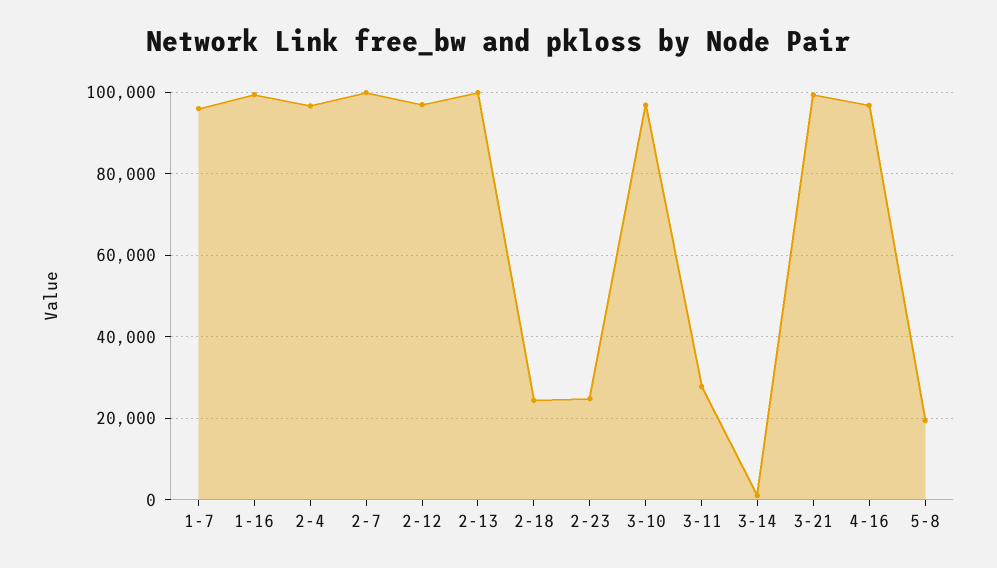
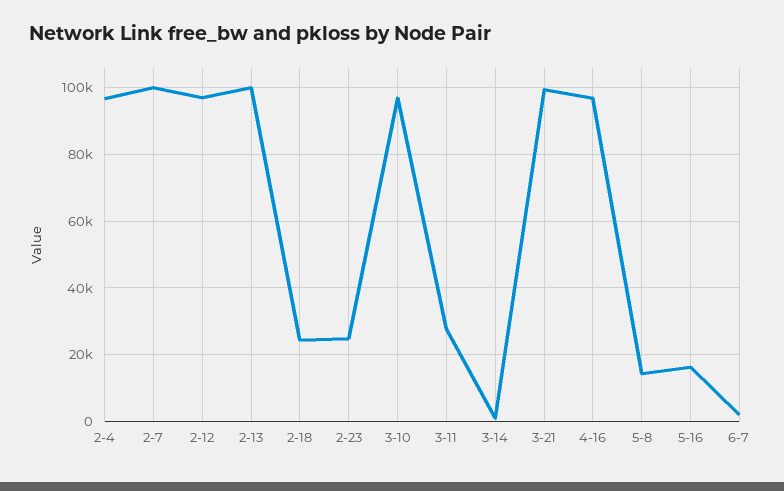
1-7: 96000 -> none
1-16: 100000 -> none
5-8: 20000 -> 14000
5-16: none -> 16000
6-7: none -> 2000

